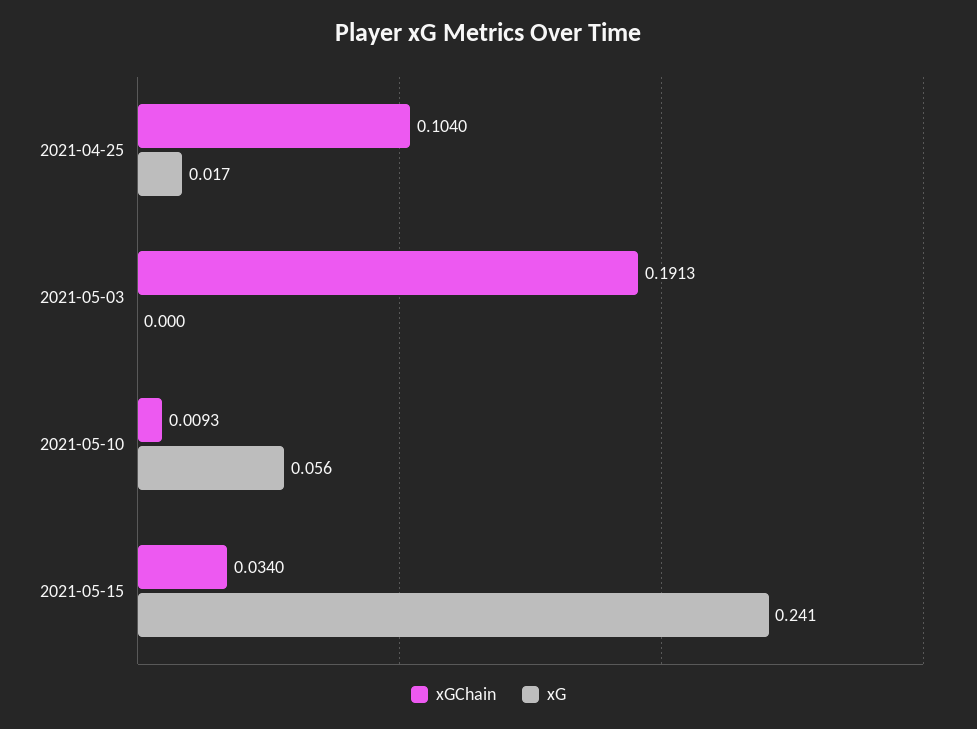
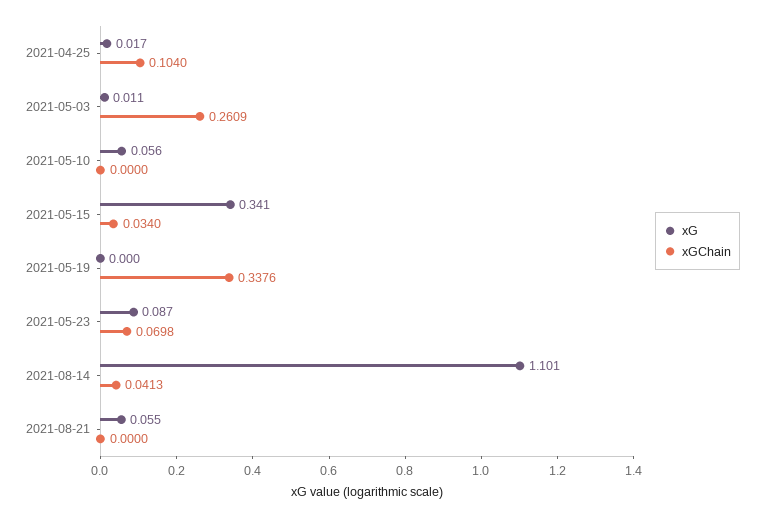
xGChain, 2021-05-03: 0.1913 -> 0.2609
xG, 2021-05-03: 0 -> 0.011
xGChain, 2021-05-10: 0.0093 -> 0
xG, 2021-05-15: 0.241 -> 0.341
xG, 2021-05-19: none -> 0
xGChain, 2021-05-19: none -> 0.3376
xG, 2021-05-23: none -> 0.087
xGChain, 2021-05-23: none -> 0.0698
xG, 2021-08-14: none -> 1.101
xGChain, 2021-08-14: none -> 0.0413
xG, 2021-08-21: none -> 0.055
xGChain, 2021-08-21: none -> 0

